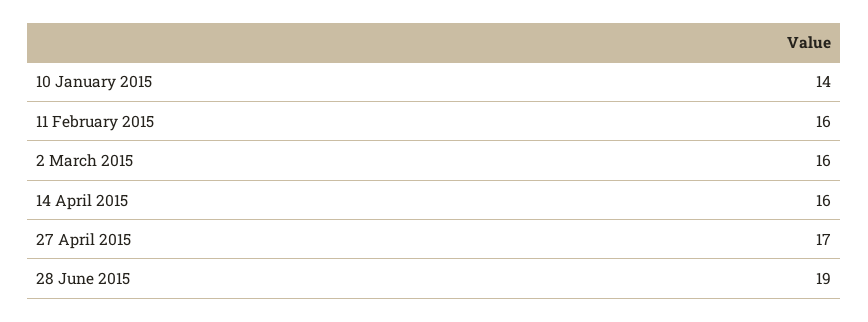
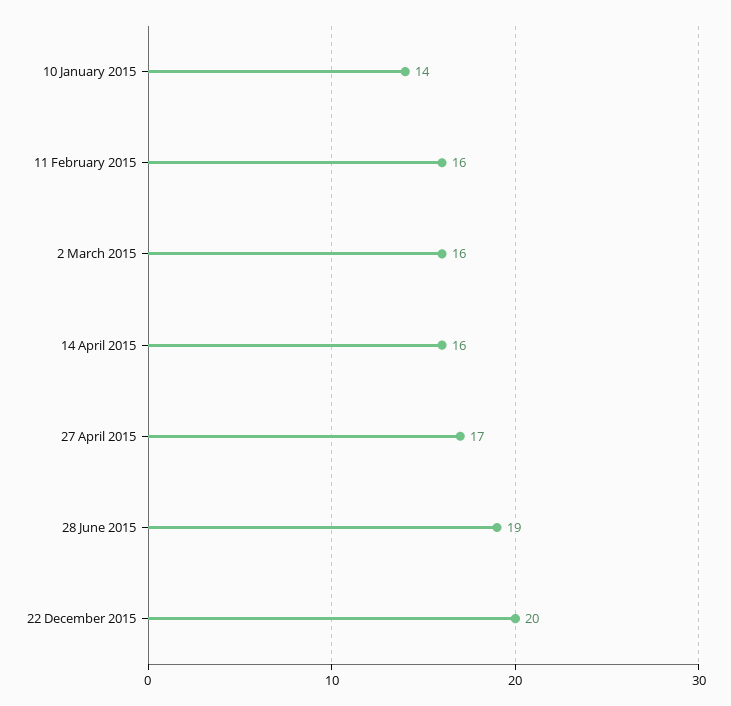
22 December 2015: none -> 20

